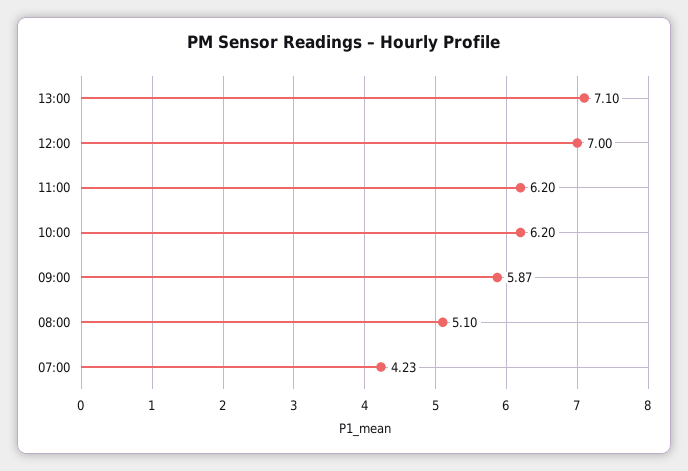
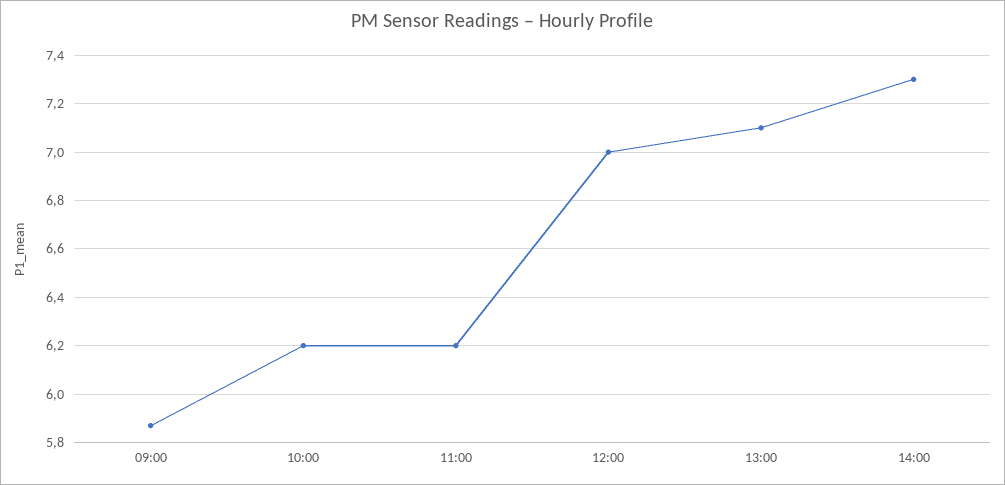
08:00: 5.1 -> none
07:00: 4.23 -> none
14:00: none -> 7.3

